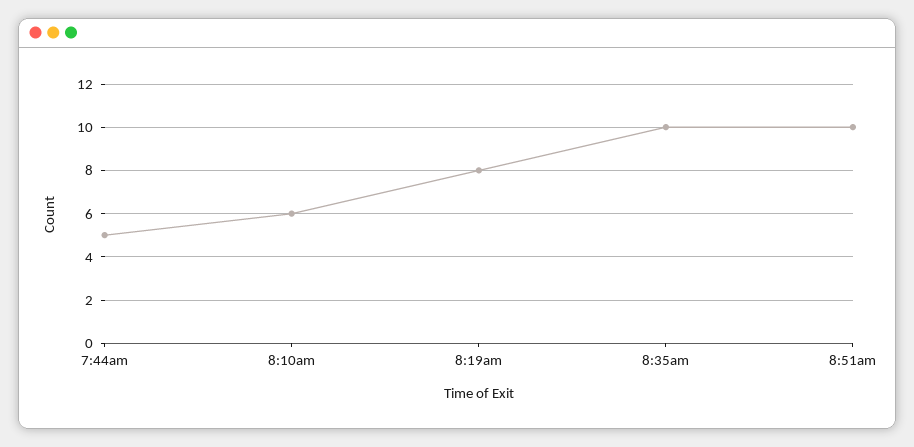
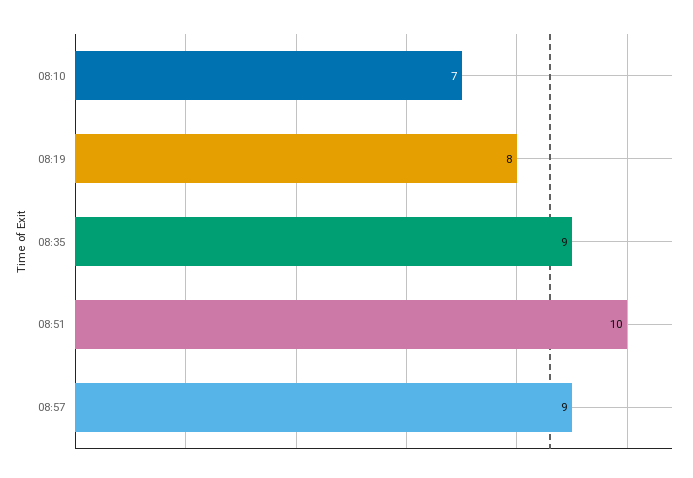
7:44am: 5 -> none
8:10am: 6 -> 7
8:35am: 10 -> 9
08:57: none -> 9

